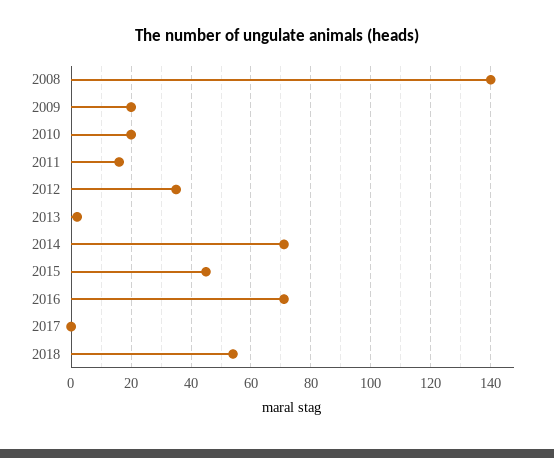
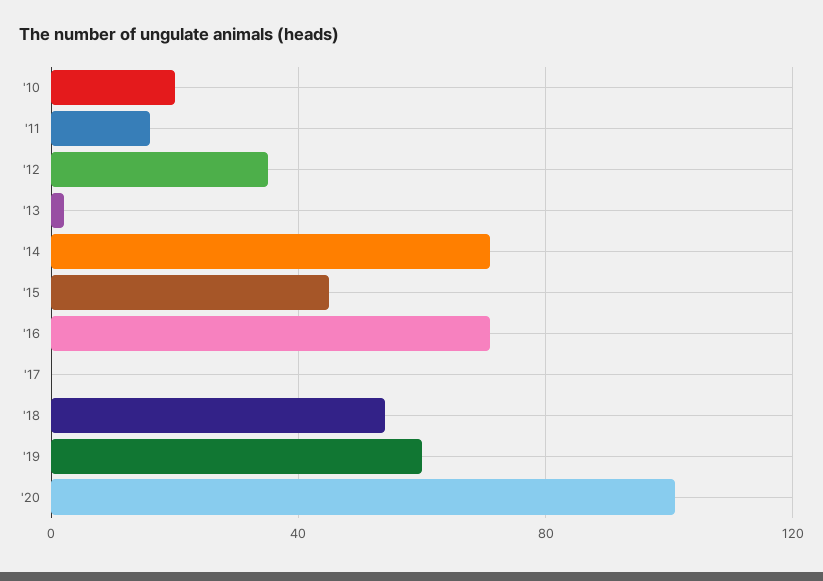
2008: 140 -> none
2009: 20 -> none
'19: none -> 60
'20: none -> 100

